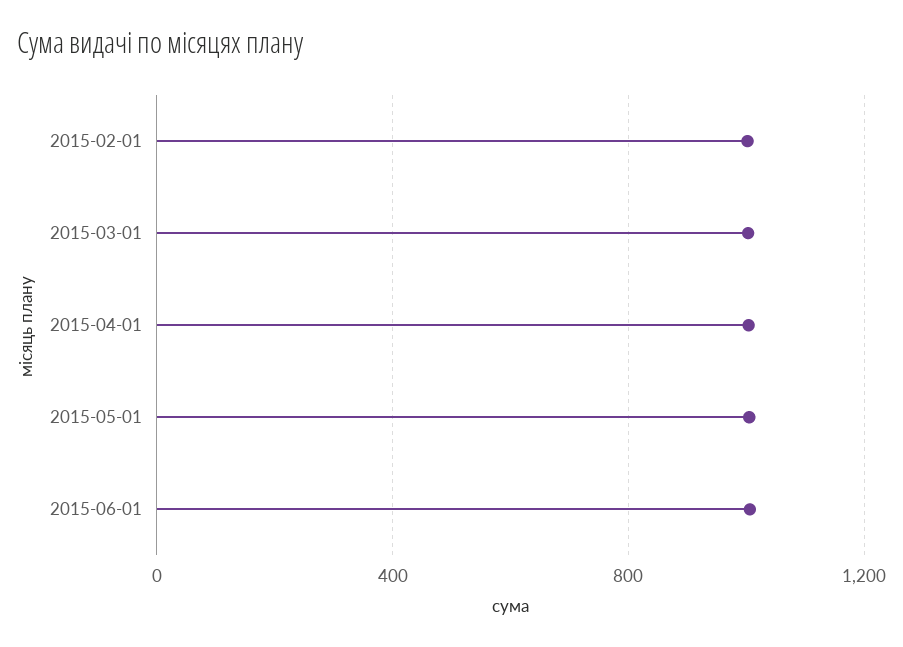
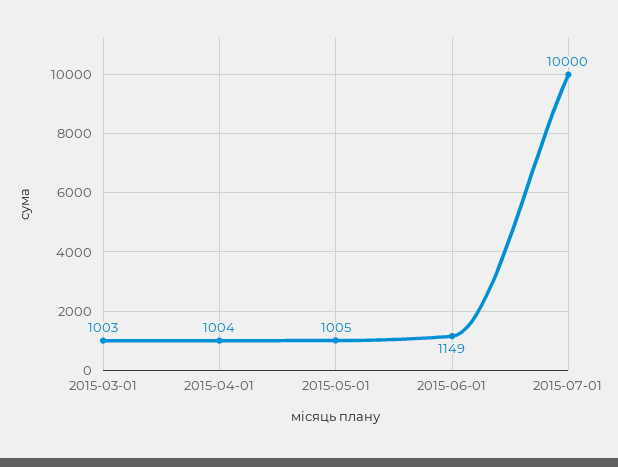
2015-02-01: 1000 -> none
2015-06-01: 1000 -> 1149
2015-07-01: none -> 10000

